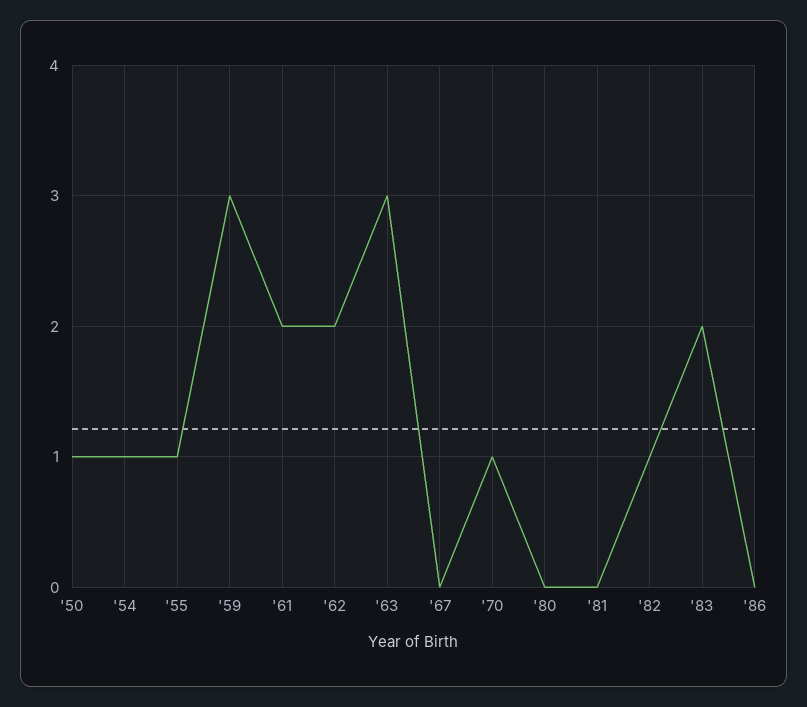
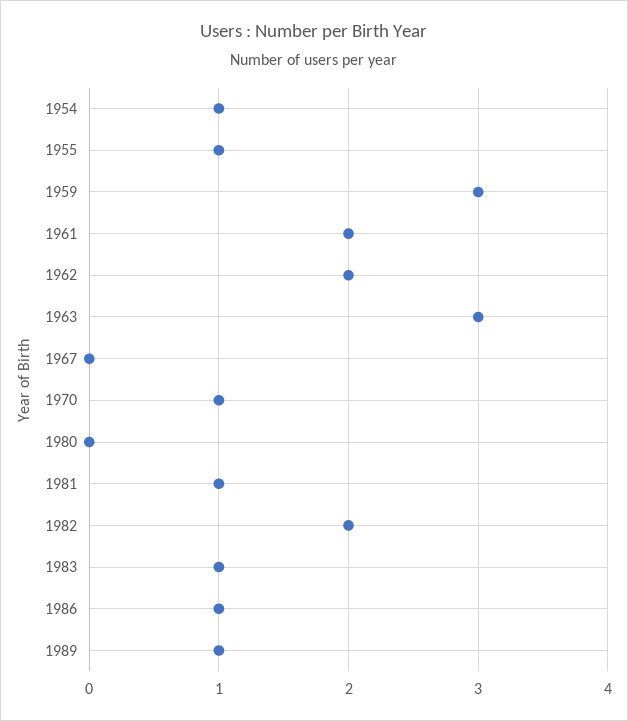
'50: 1 -> none
'81: 0 -> 1
'82: 1 -> 2
'83: 2 -> 1
'86: 0 -> 1
1989: none -> 1

